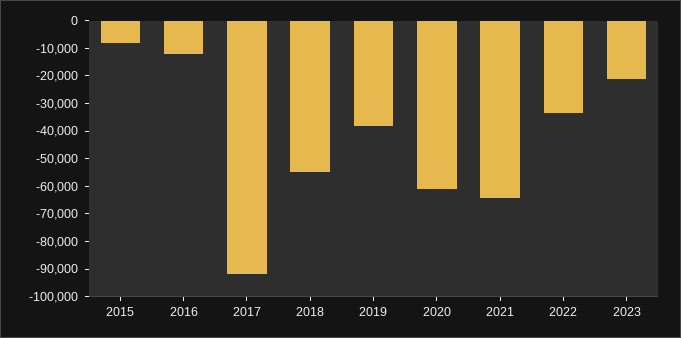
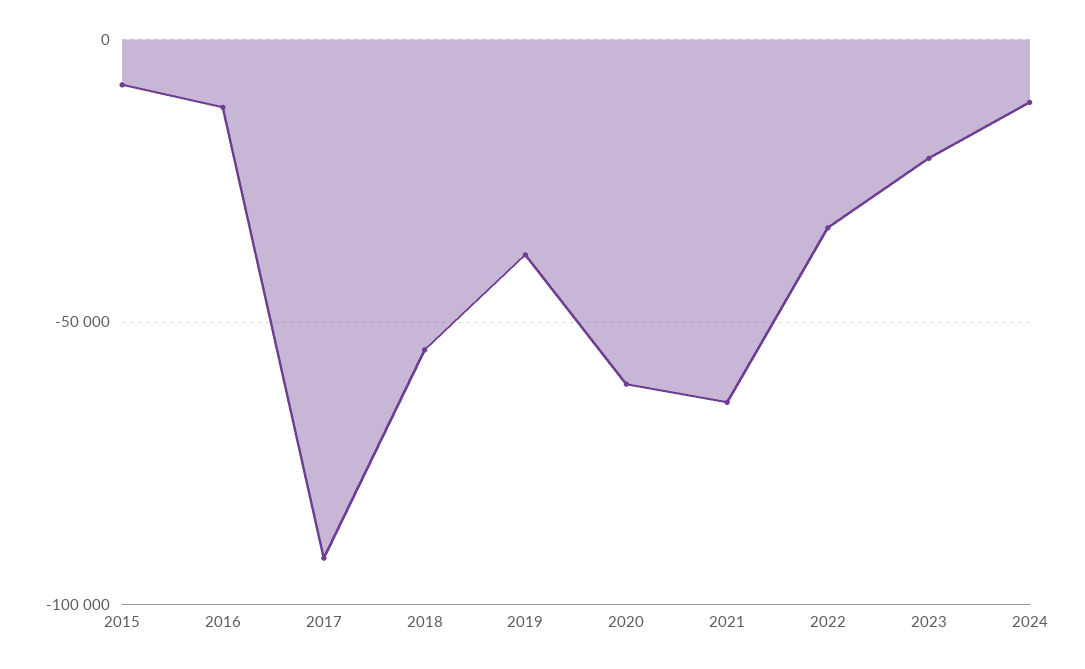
2024: none -> -10000

